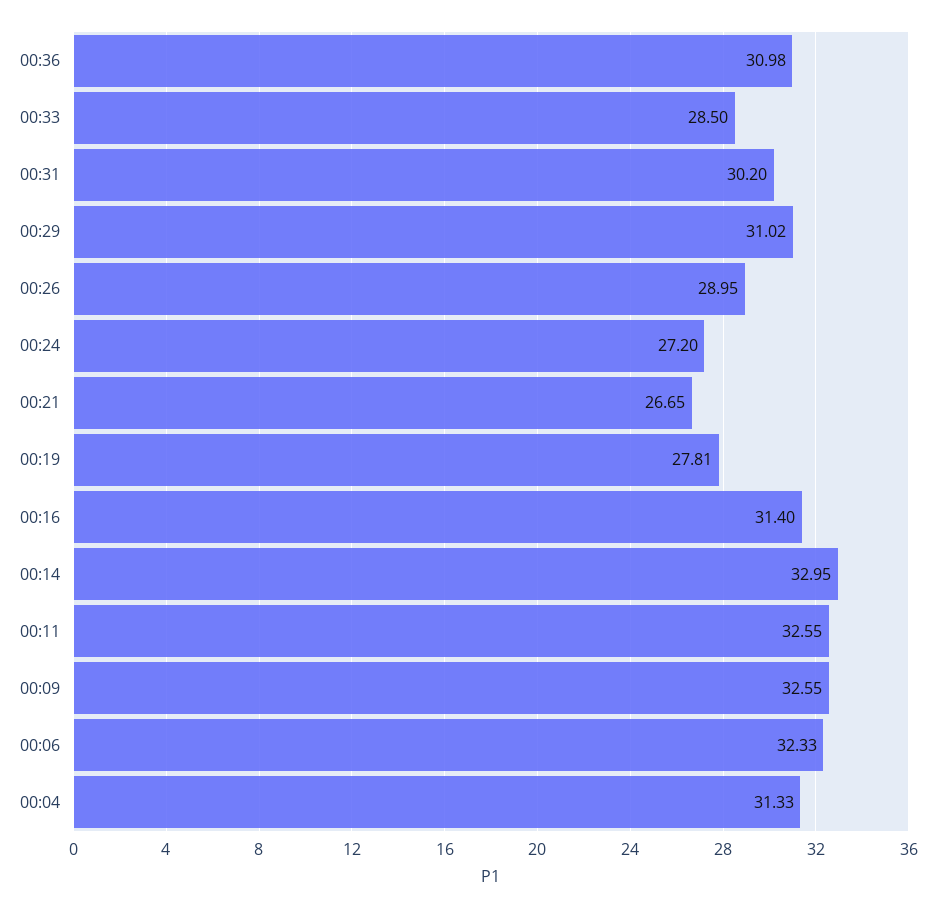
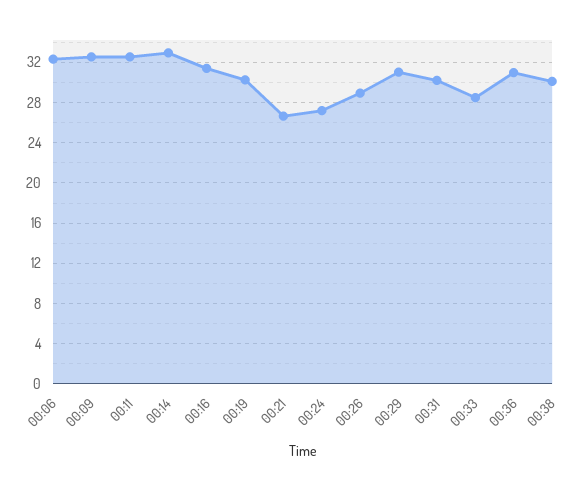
00:19: 27.81 -> 30
00:04: 31.33 -> none
00:38: none -> 30

